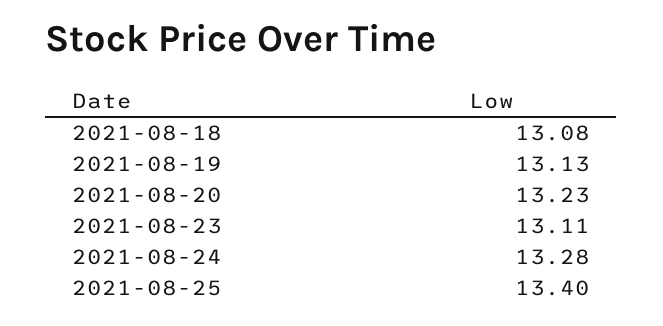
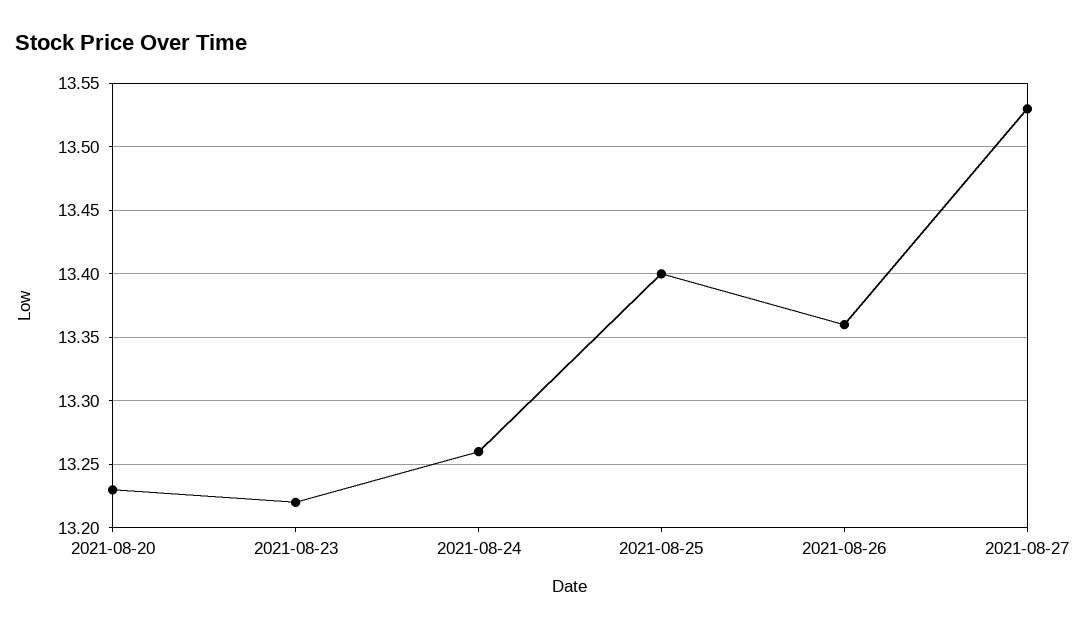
2021-08-18: 13.08 -> none
2021-08-19: 13.13 -> none
2021-08-23: 13.11 -> 13.22
2021-08-24: 13.28 -> 13.26
2021-08-26: none -> 13.36
2021-08-27: none -> 13.53

